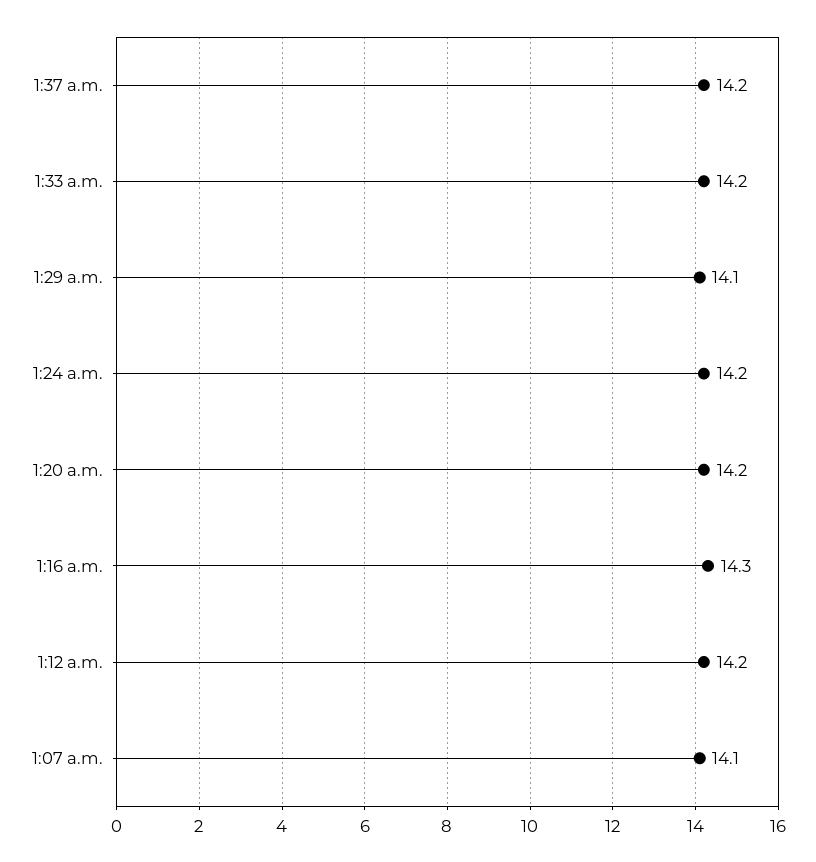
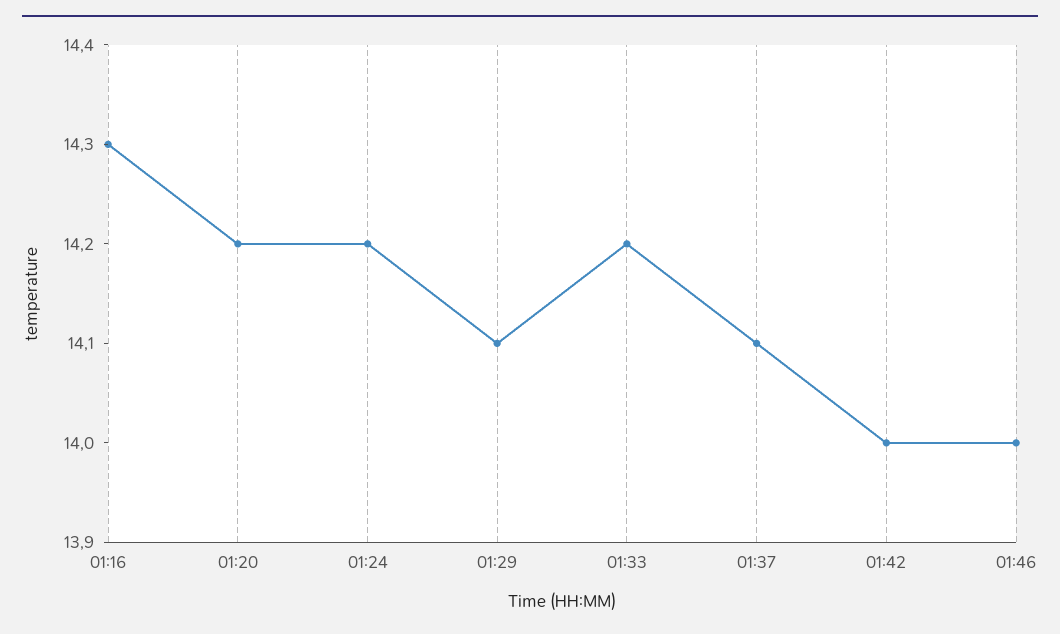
1:37 a.m.: 14.2 -> 14.1
1:12 a.m.: 14.2 -> none
1:07 a.m.: 14.1 -> none
01:42: none -> 14
01:46: none -> 14

